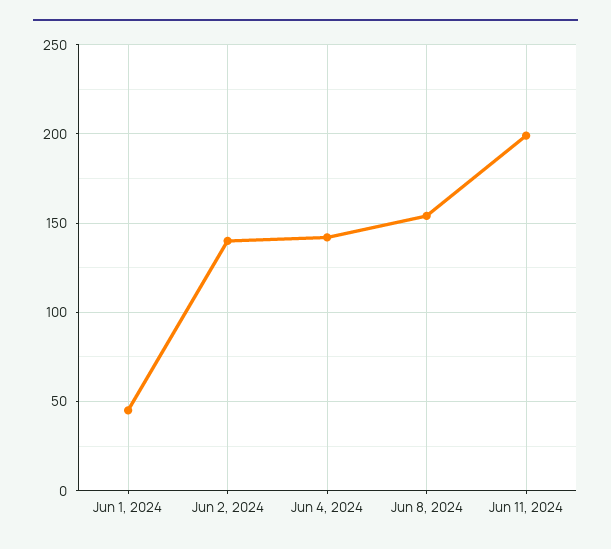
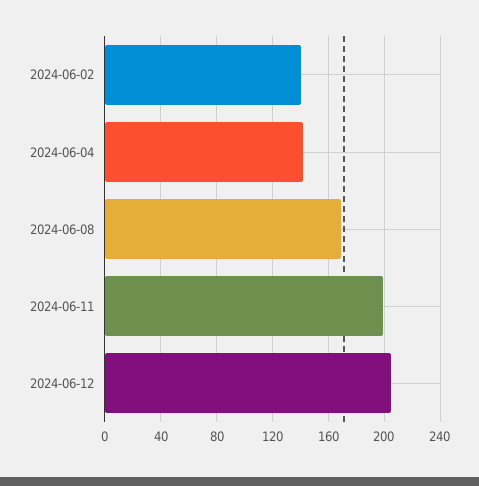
Jun 1, 2024: 45 -> none
Jun 8, 2024: 155 -> 170
2024-06-12: none -> 205

